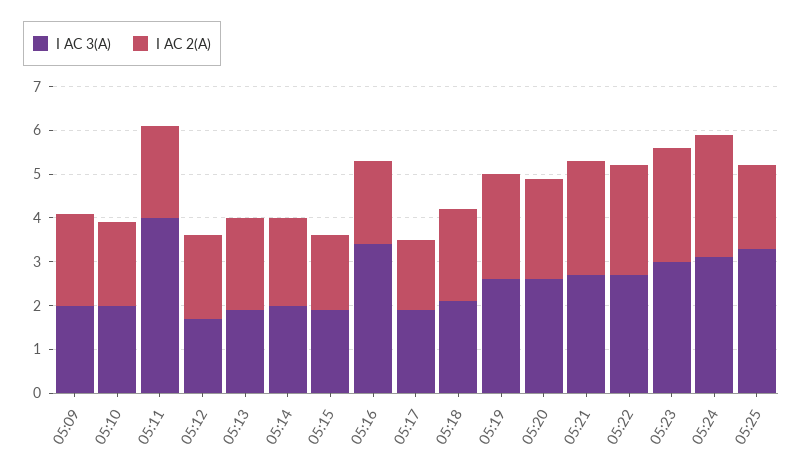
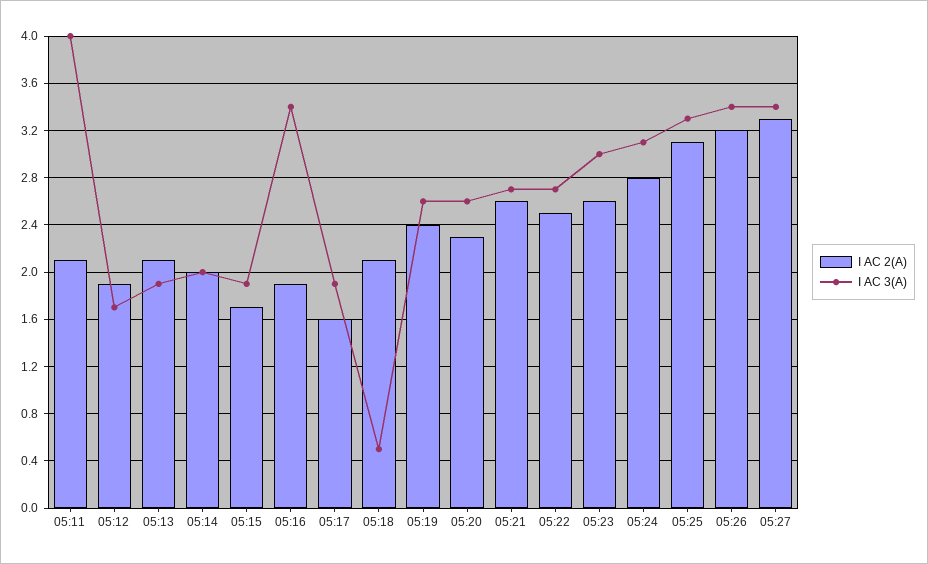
I AC 3(A), 05:09: 2 -> none
I AC 2(A), 05:09: 2 -> none
I AC 3(A), 05:10: 2 -> none
I AC 2(A), 05:10: 2 -> none
I AC 3(A), 05:18: 2 -> 0.5
I AC 2(A), 05:25: 2 -> 3.1
I AC 2(A), 05:26: none -> 3.2
I AC 3(A), 05:26: none -> 3.4
I AC 2(A), 05:27: none -> 3.3
I AC 3(A), 05:27: none -> 3.4

